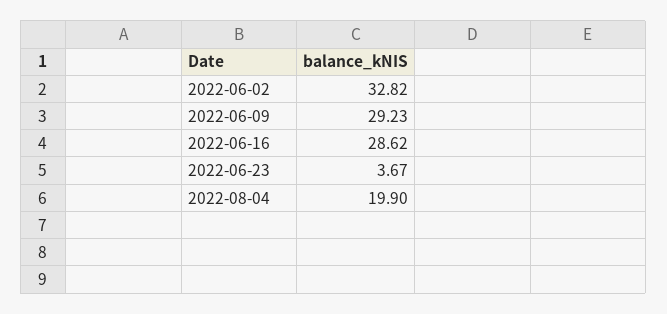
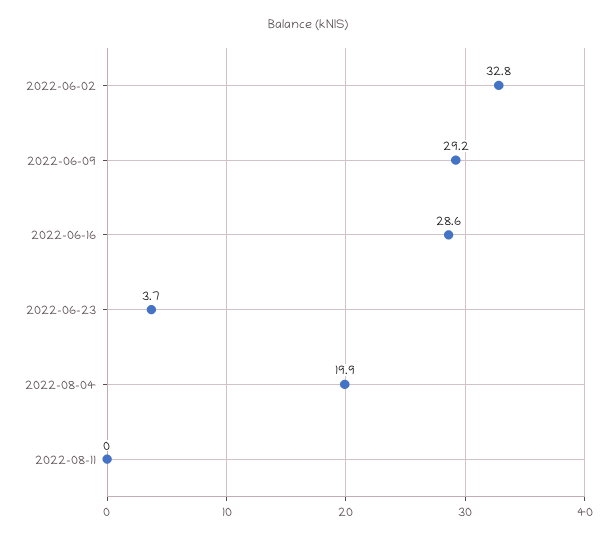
2022-08-11: none -> 0

